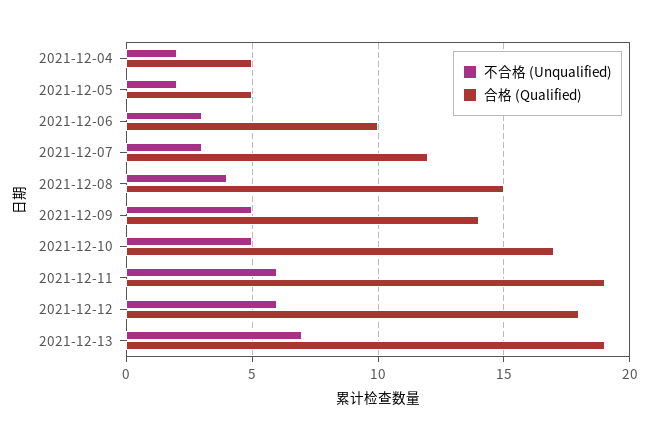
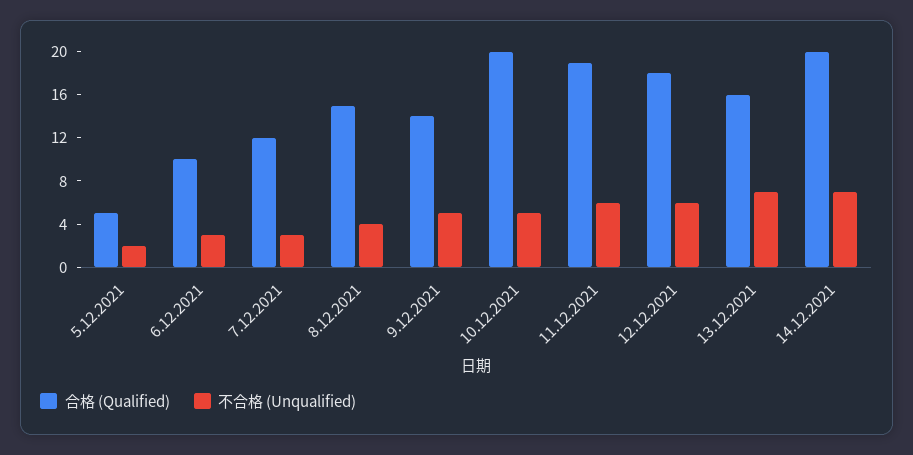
不合格 (Unqualified), 2021-12-04: 2 -> none
合格 (Qualified), 2021-12-04: 5 -> none
合格 (Qualified), 2021-12-10: 17 -> 20
合格 (Qualified), 2021-12-13: 19 -> 16
合格 (Qualified), 14.12.2021: none -> 20
不合格 (Unqualified), 14.12.2021: none -> 7

